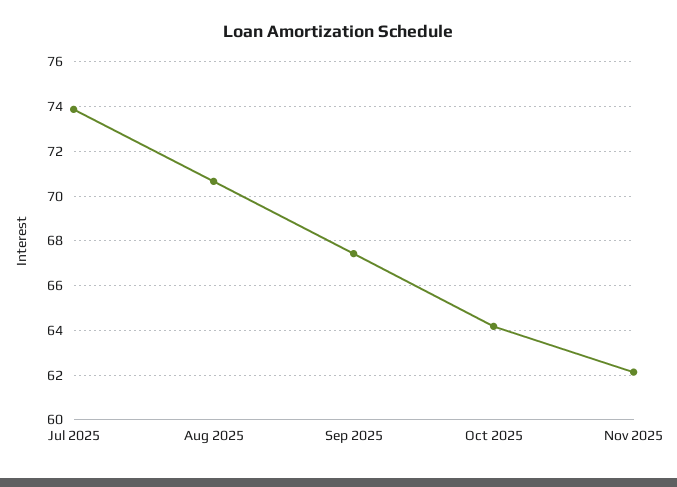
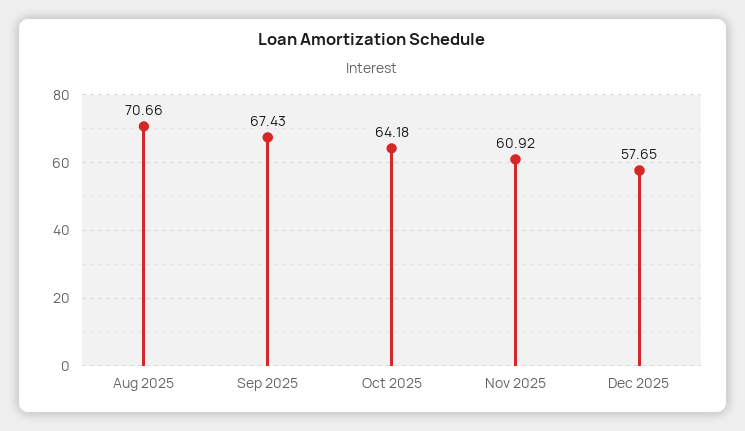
Jul 2025: 74 -> none
Nov 2025: 62 -> 60.92
Dec 2025: none -> 57.65

